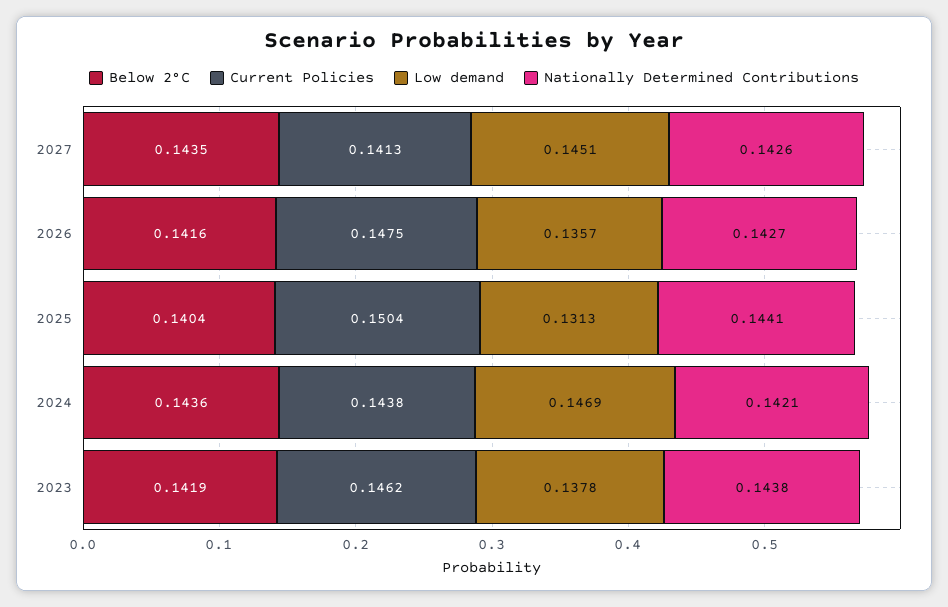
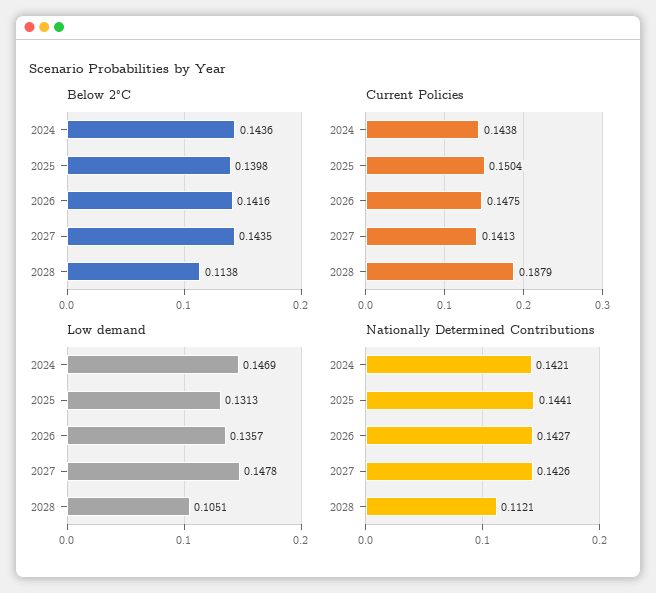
Low demand, 2027: 0.1451 -> 0.1478
Below 2°C, 2025: 0.1404 -> 0.1398
Below 2°C, 2023: 0.1419 -> none
Current Policies, 2023: 0.1462 -> none
Low demand, 2023: 0.1378 -> none
Nationally Determined Contributions, 2023: 0.1438 -> none
Below 2°C, 2028: none -> 0.1138
Current Policies, 2028: none -> 0.1879
Low demand, 2028: none -> 0.1051
Nationally Determined Contributions, 2028: none -> 0.1121

